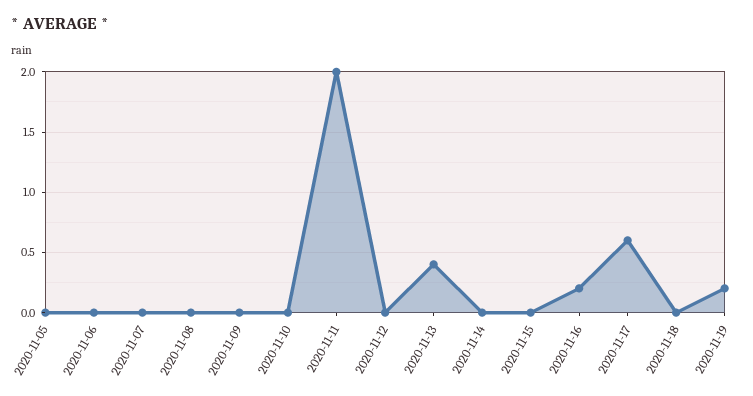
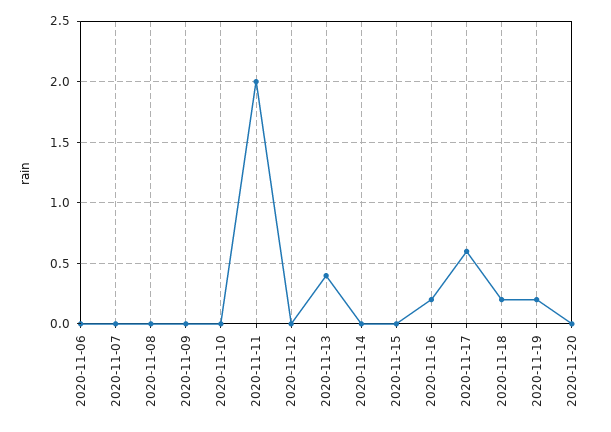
2020-11-05: 0 -> none
2020-11-18: 0 -> 0.2
2020-11-20: none -> 0

